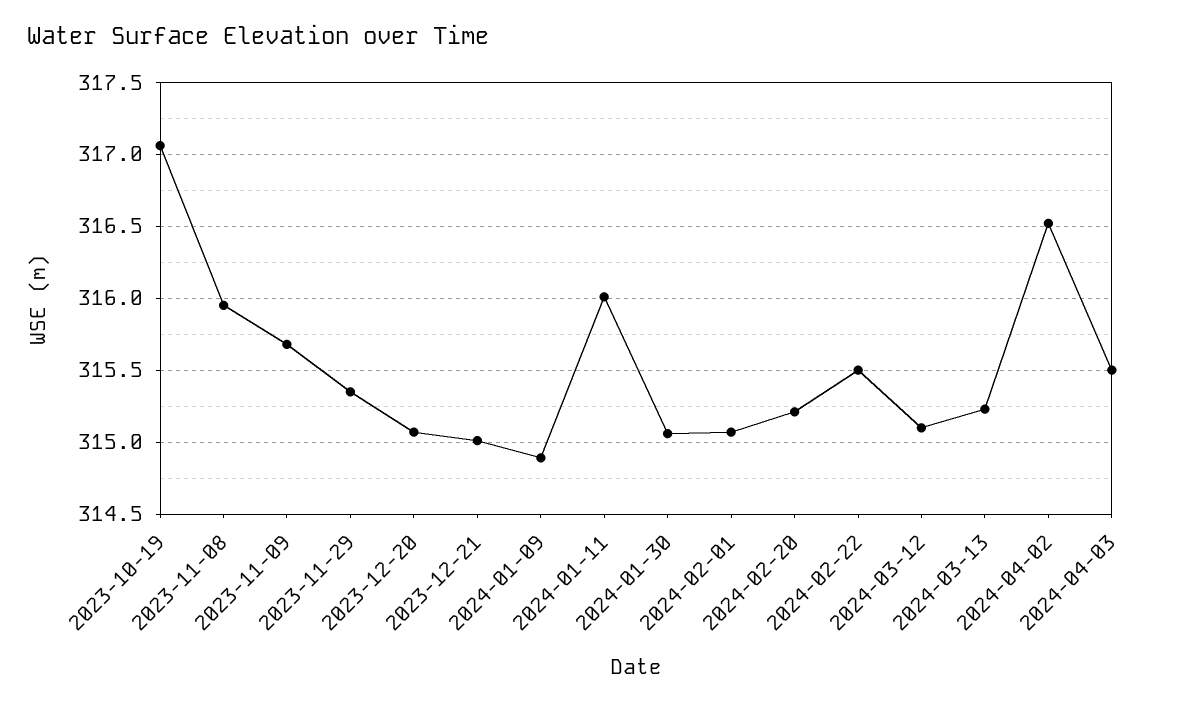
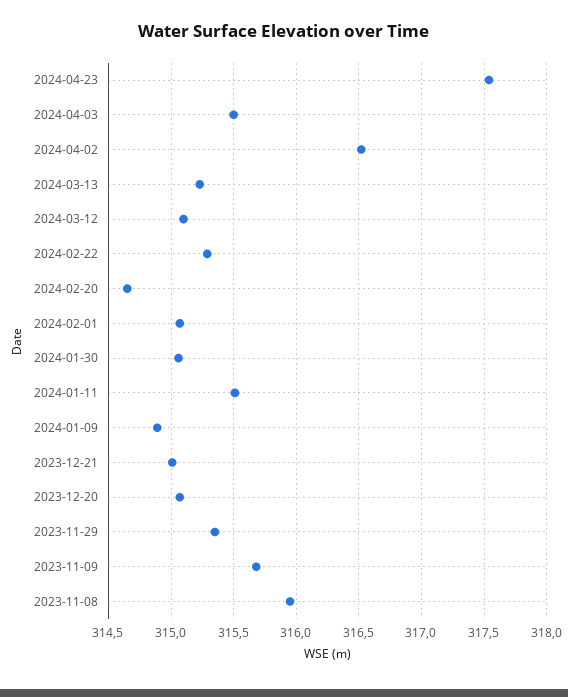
2023-10-19: 317.05 -> none
2024-01-11: 316 -> 315.5
2024-02-20: 315.2 -> 314.65
2024-02-22: 315.5 -> 315.3
2024-04-23: none -> 317.55

